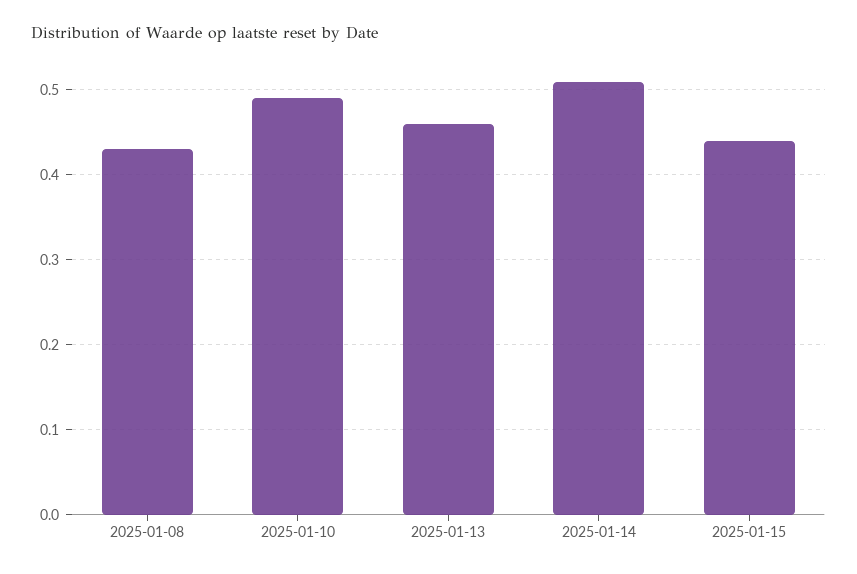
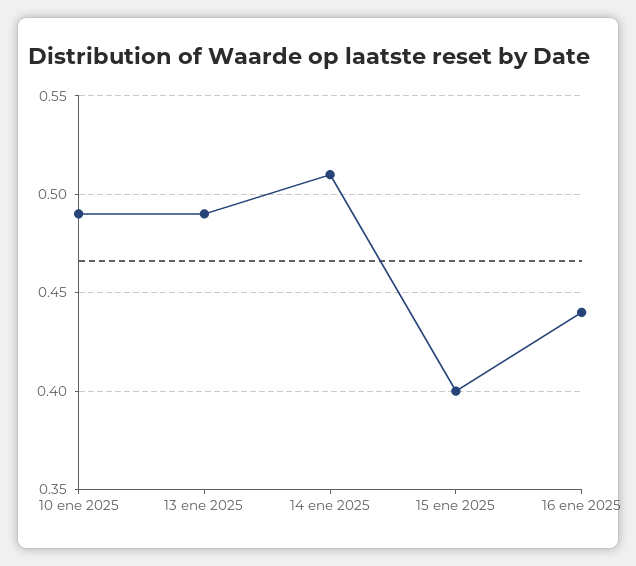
2025-01-08: 0.43 -> none
2025-01-13: 0.46 -> 0.49
2025-01-15: 0.44 -> 0.4
16 ene 2025: none -> 0.44

